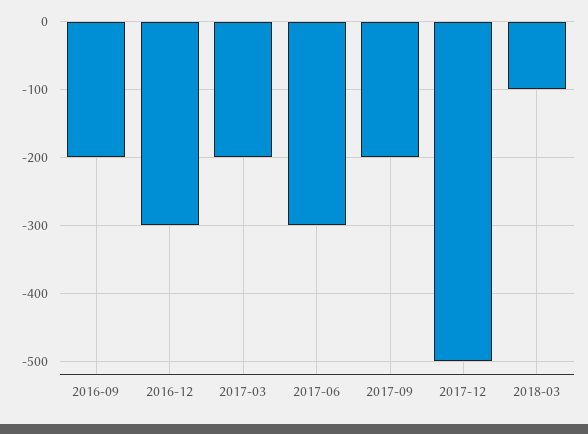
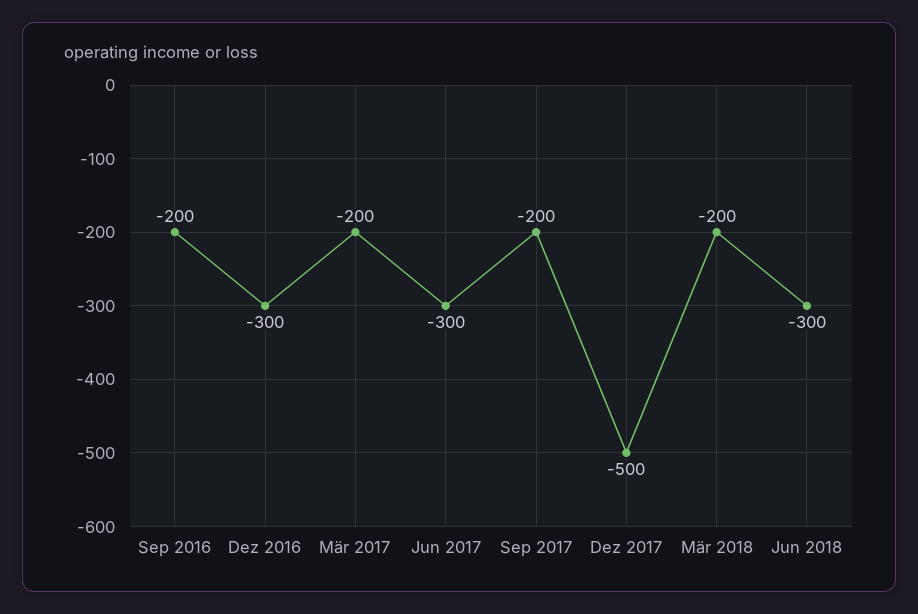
2018-03: -100 -> -200
Jun 2018: none -> -300

